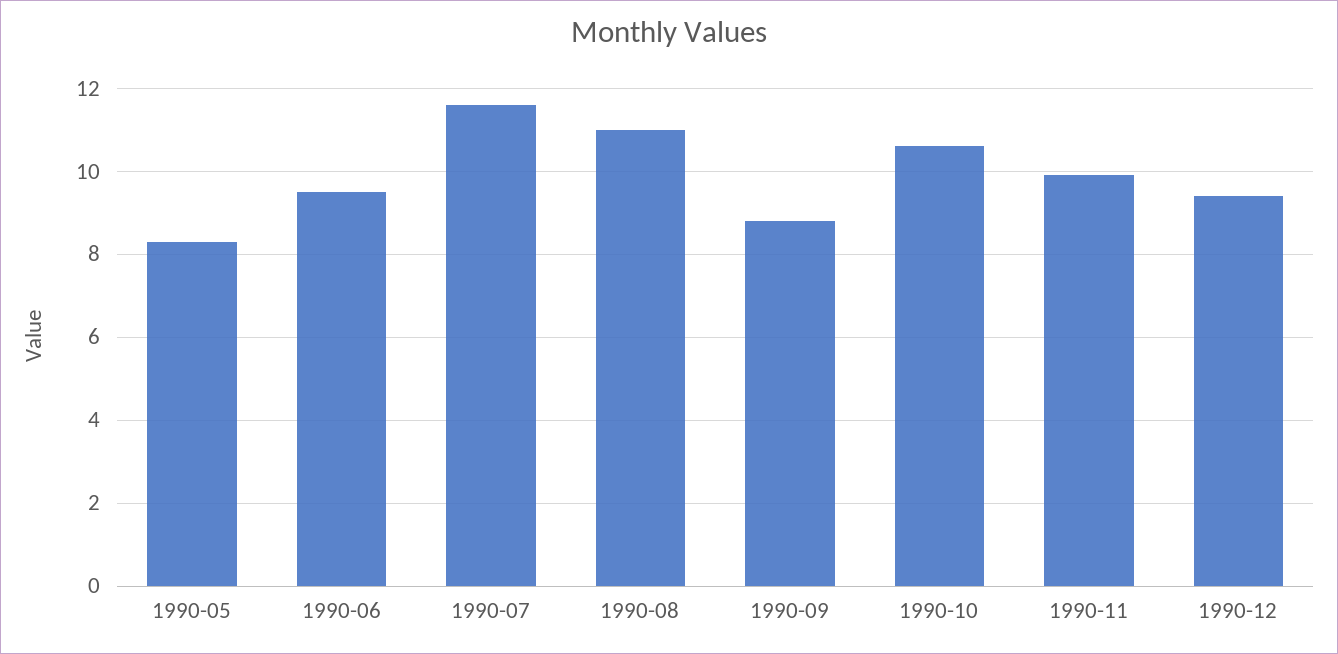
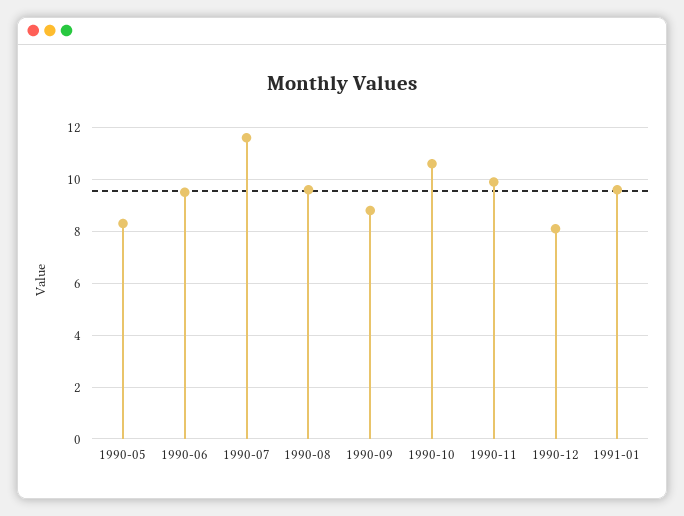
1990-08: 11 -> 9.5
1990-12: 9.5 -> 8
1991-01: none -> 9.5

